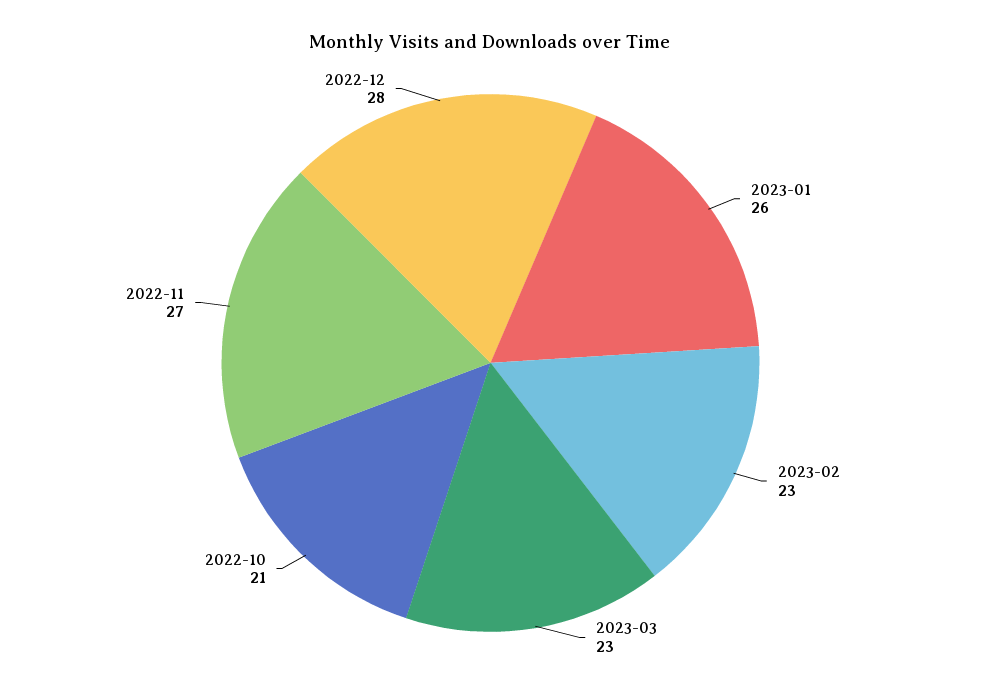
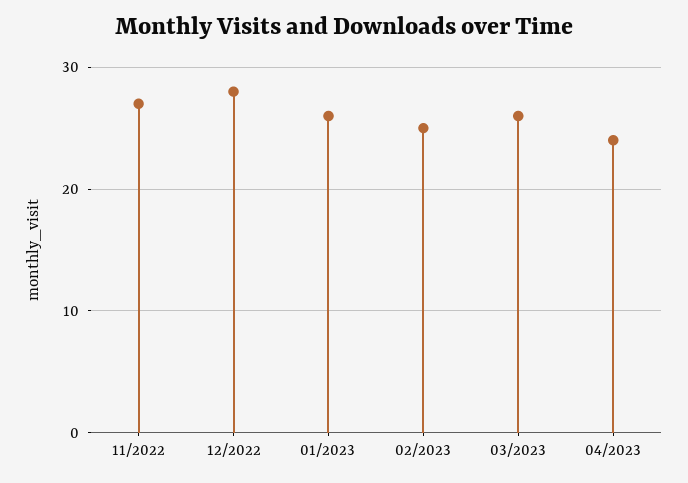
2023-02: 23 -> 25
2023-03: 23 -> 26
2022-10: 21 -> none
04/2023: none -> 24

